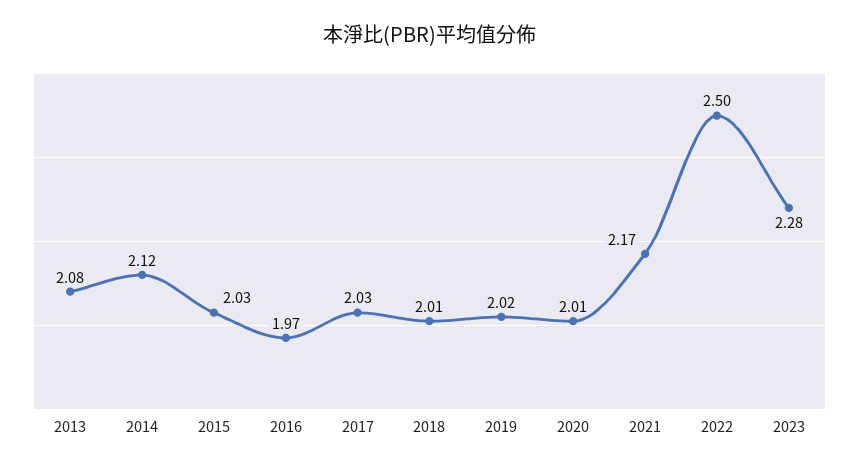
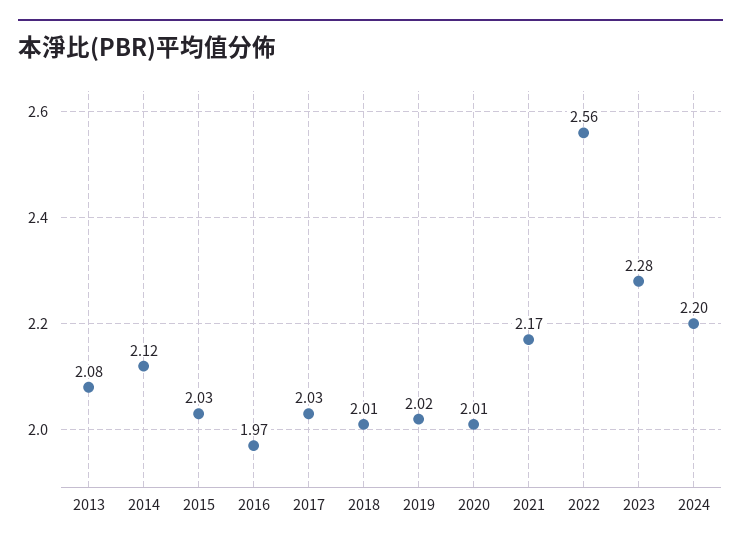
2022: 2.5 -> 2.56
2024: none -> 2.2

